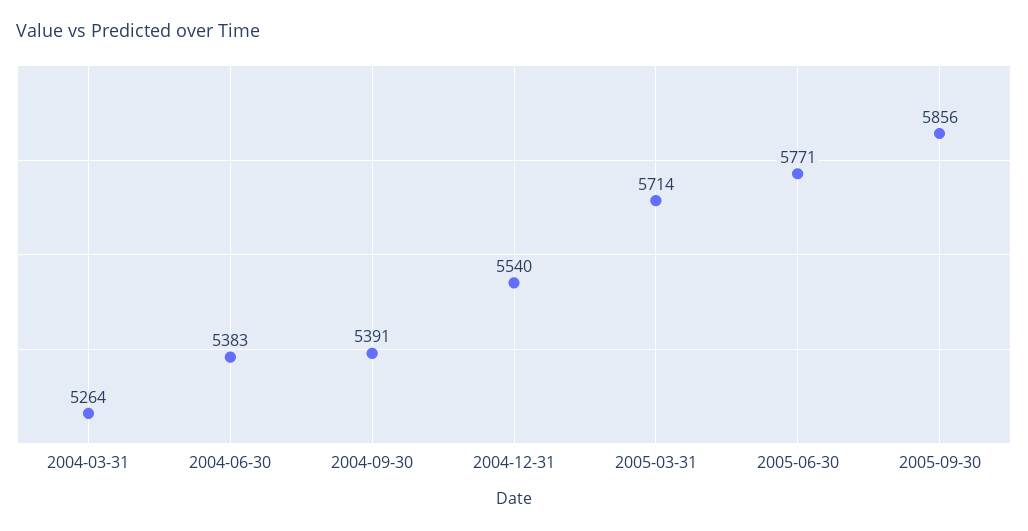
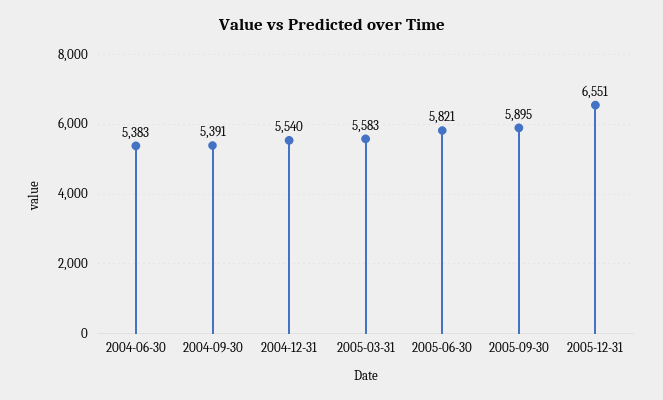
2004-03-31: 5264 -> none
2005-03-31: 5714 -> 5583
2005-06-30: 5771 -> 5821
2005-09-30: 5856 -> 5895
2005-12-31: none -> 6551

